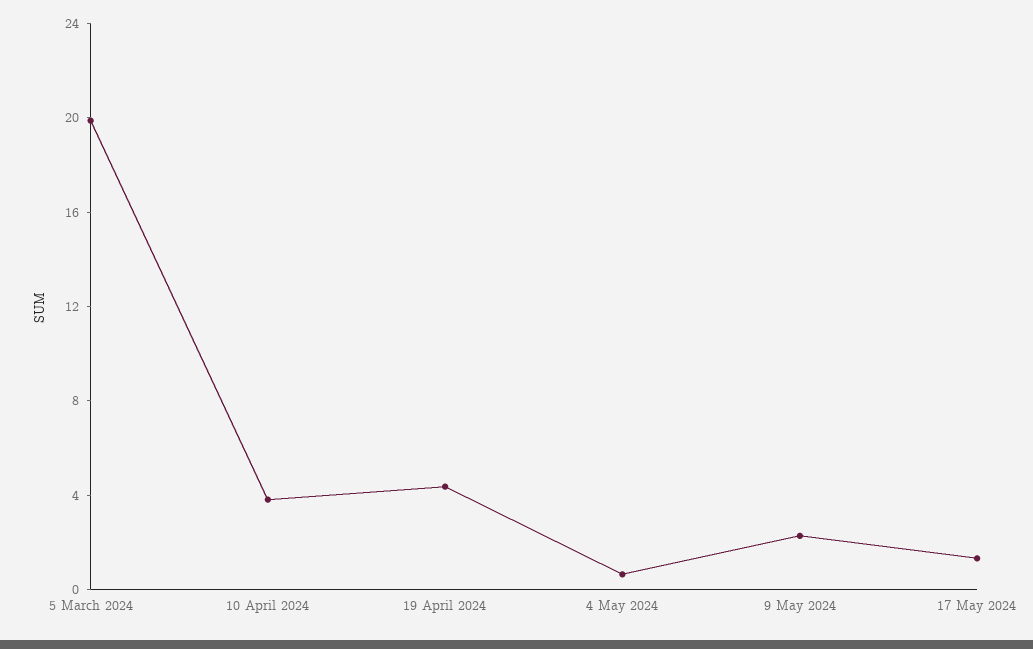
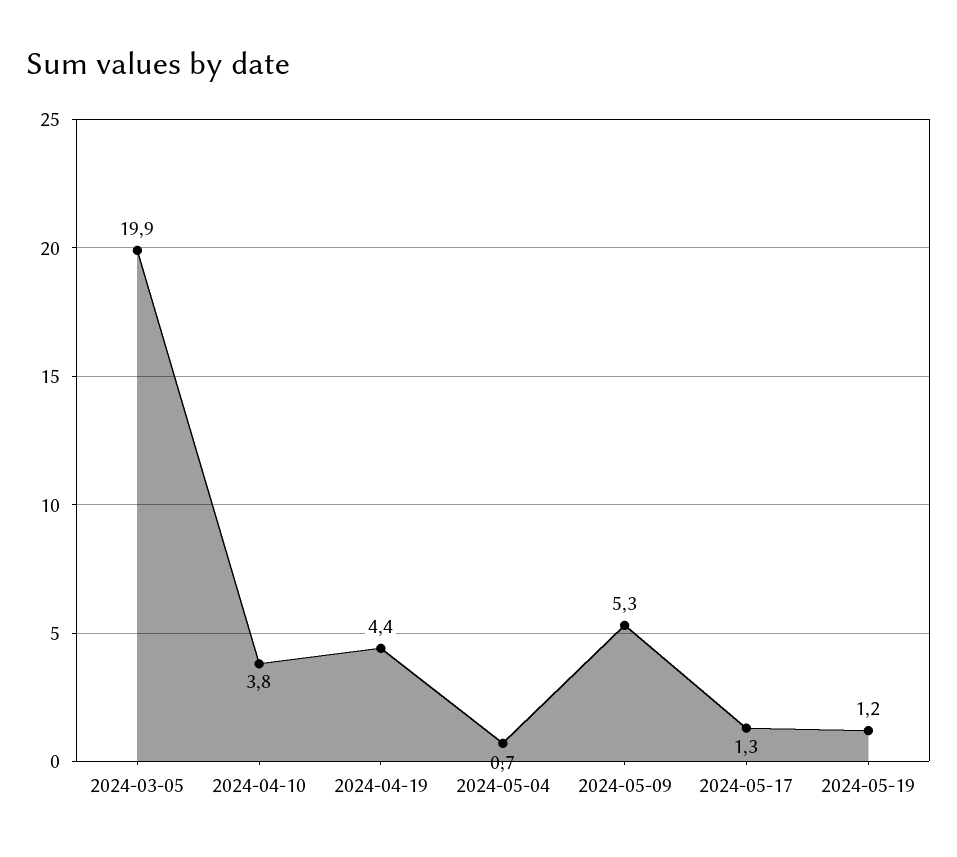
9 May 2024: 2 -> 5.3
2024-05-19: none -> 1.2

